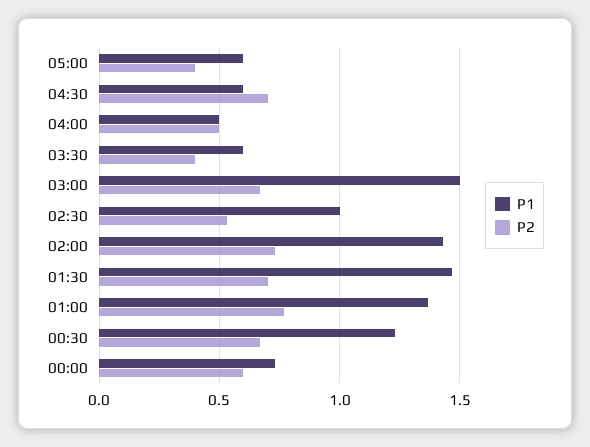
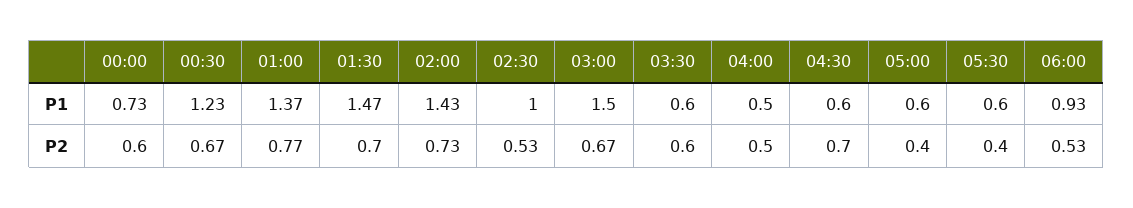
P2, 03:30: 0.4 -> 0.6
P1, 05:30: none -> 0.6
P1, 06:00: none -> 0.93
P2, 05:30: none -> 0.4
P2, 06:00: none -> 0.53

